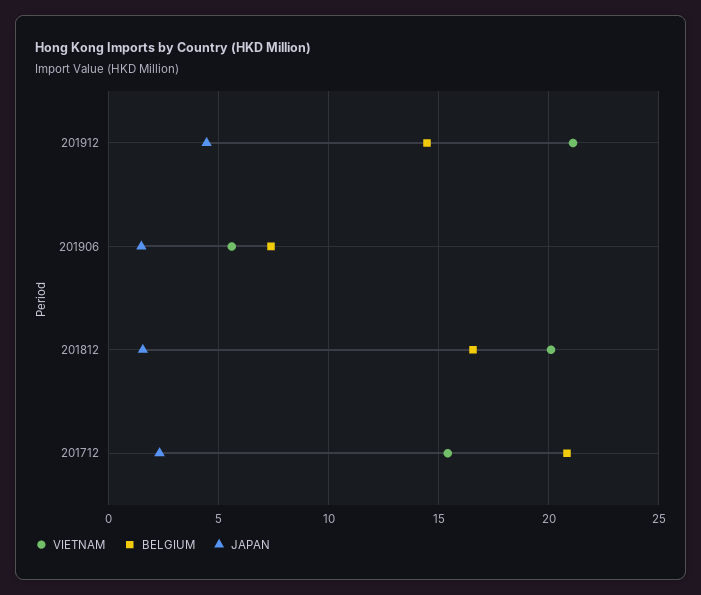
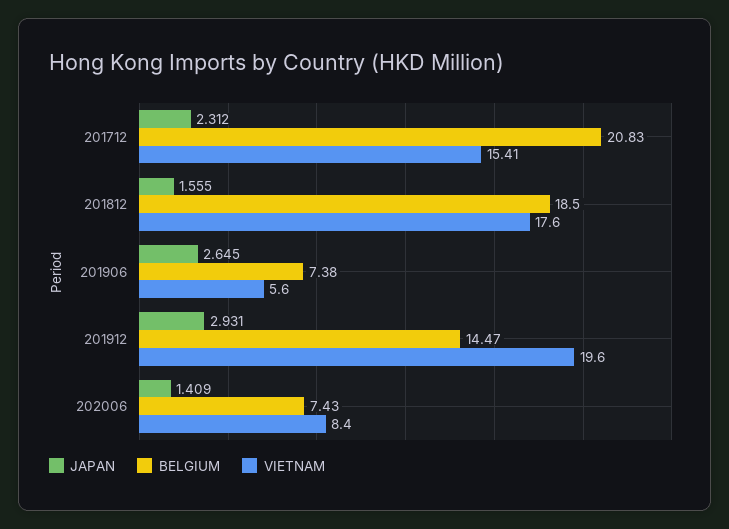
VIETNAM, 201912: 21 -> 19.6
JAPAN, 201912: 4.5 -> 2.931
JAPAN, 201906: 1.5 -> 2.645
VIETNAM, 201812: 20 -> 17.6
BELGIUM, 201812: 16.5 -> 18.5
JAPAN, 202006: none -> 1.409
BELGIUM, 202006: none -> 7.43
VIETNAM, 202006: none -> 8.4

